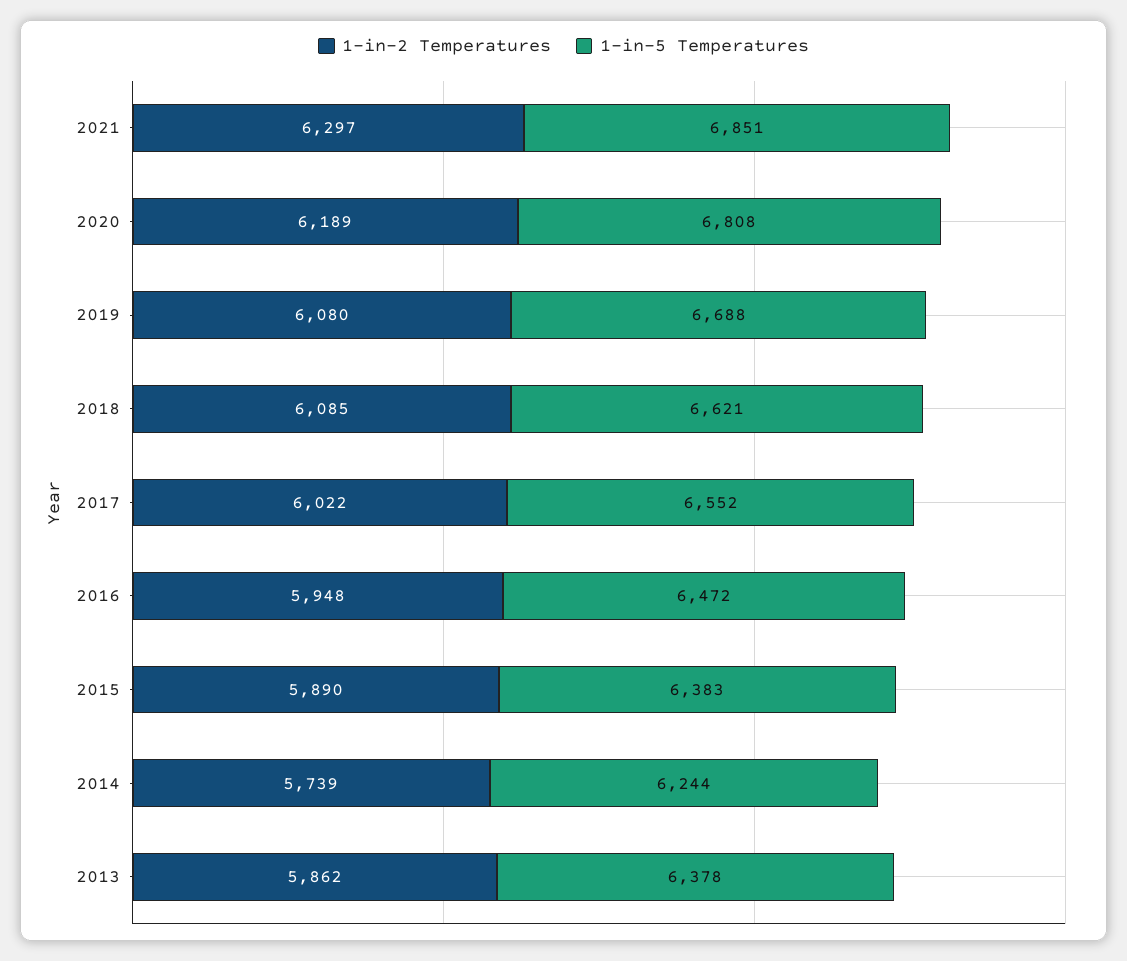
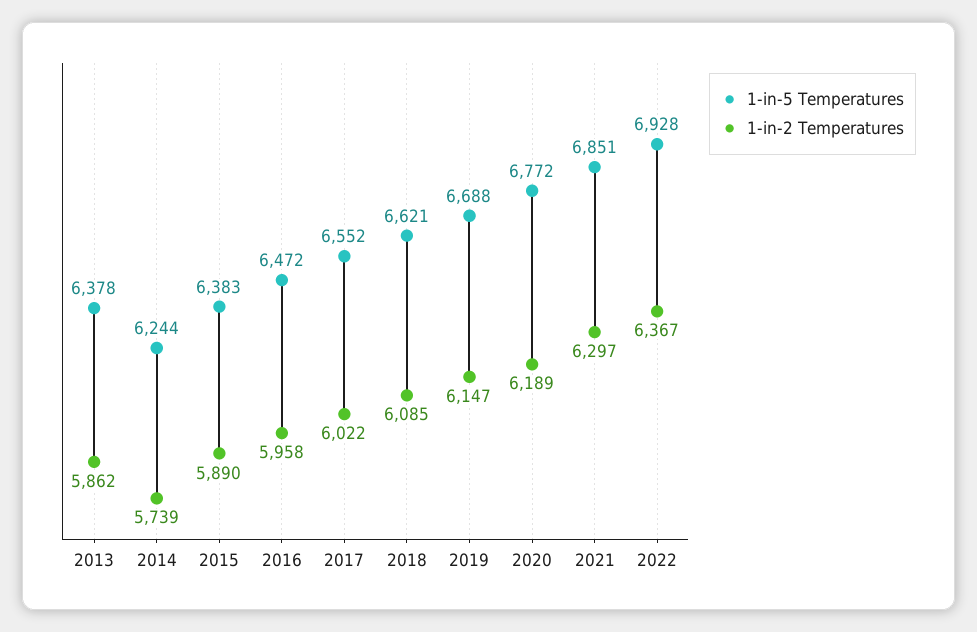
1-in-5 Temperatures, 2020: 6808 -> 6772
1-in-2 Temperatures, 2019: 6080 -> 6147
1-in-2 Temperatures, 2016: 5948 -> 5958
1-in-5 Temperatures, 2022: none -> 6928
1-in-2 Temperatures, 2022: none -> 6367

